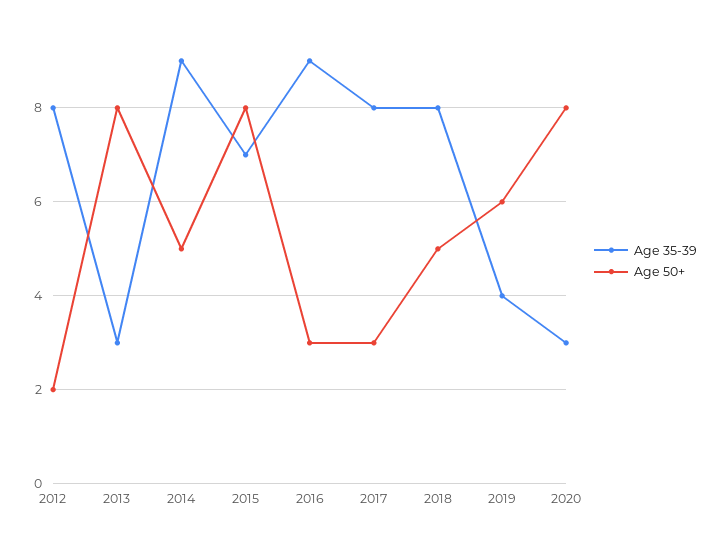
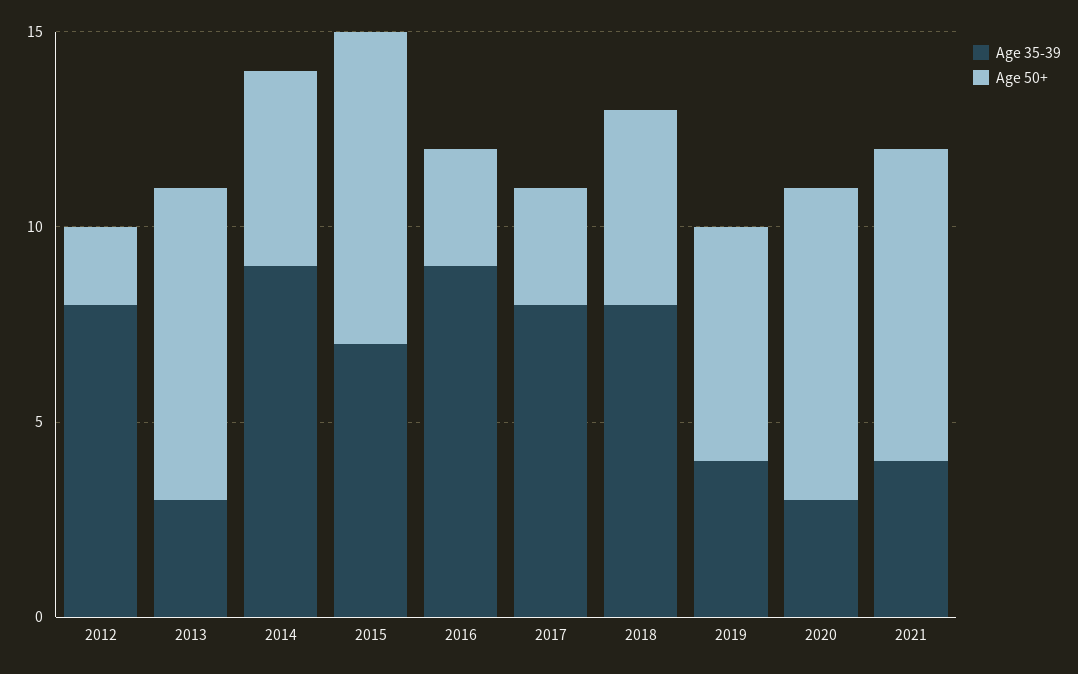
Age 35-39, 2021: none -> 4
Age 50+, 2021: none -> 8

